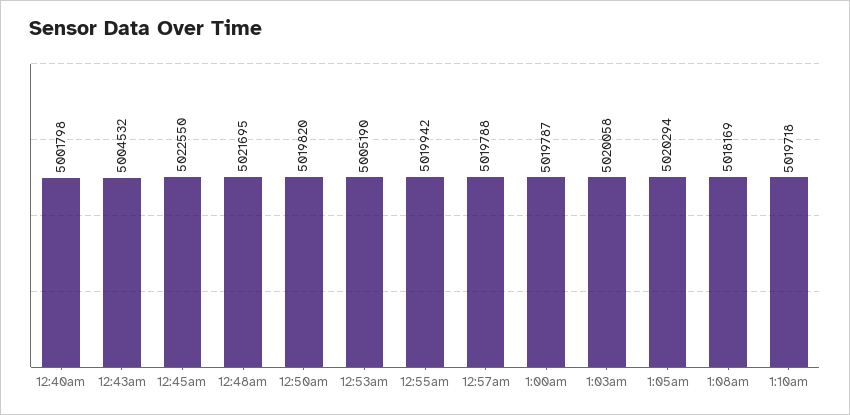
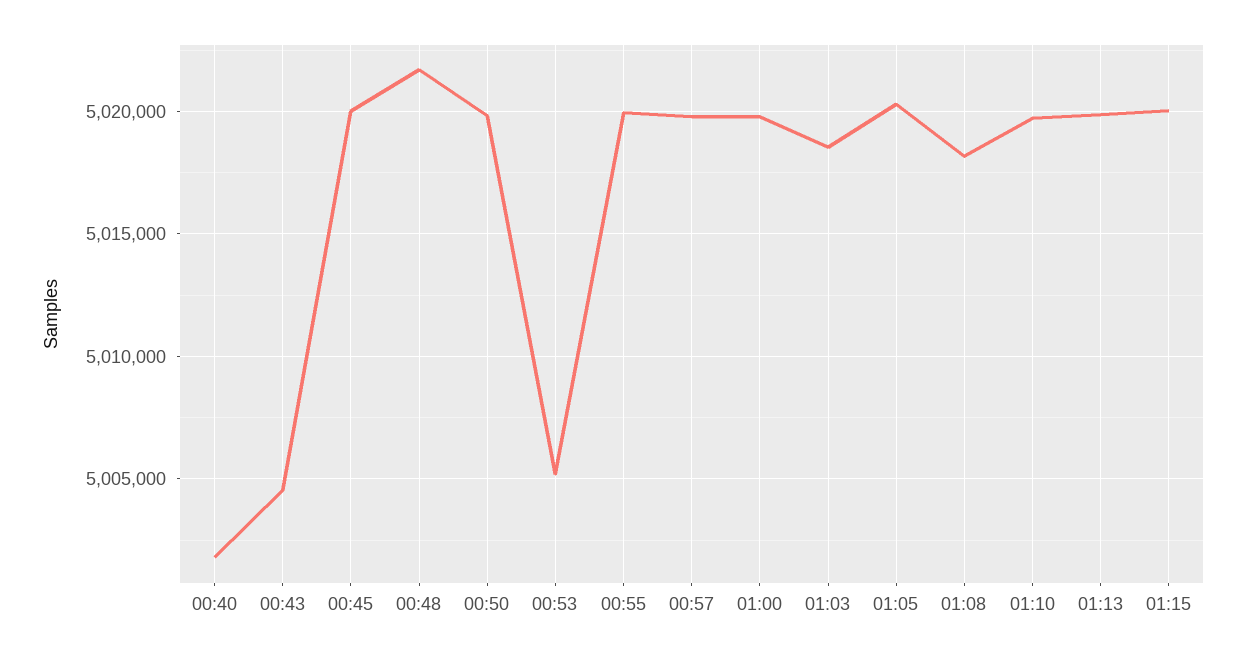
12:45am: 5022550 -> 5020000
1:03am: 5020058 -> 5018500
01:13: none -> 5020000
01:15: none -> 5020000

